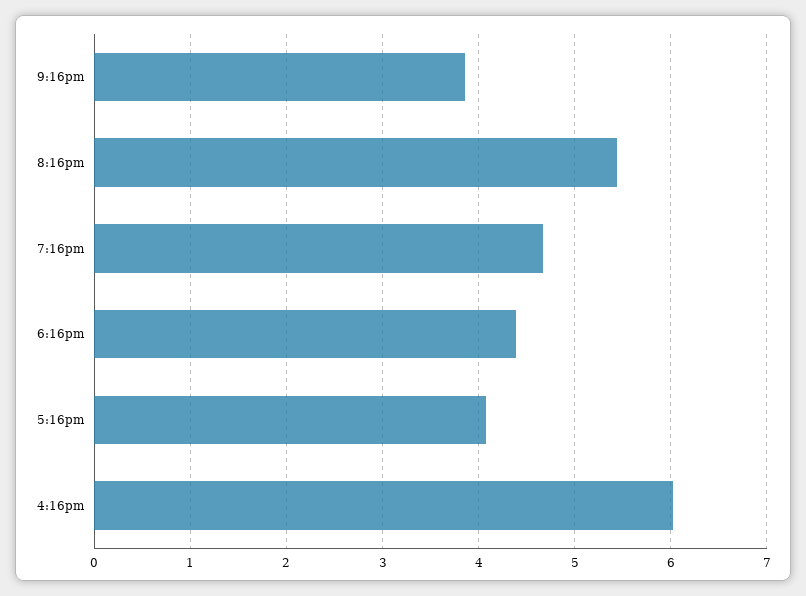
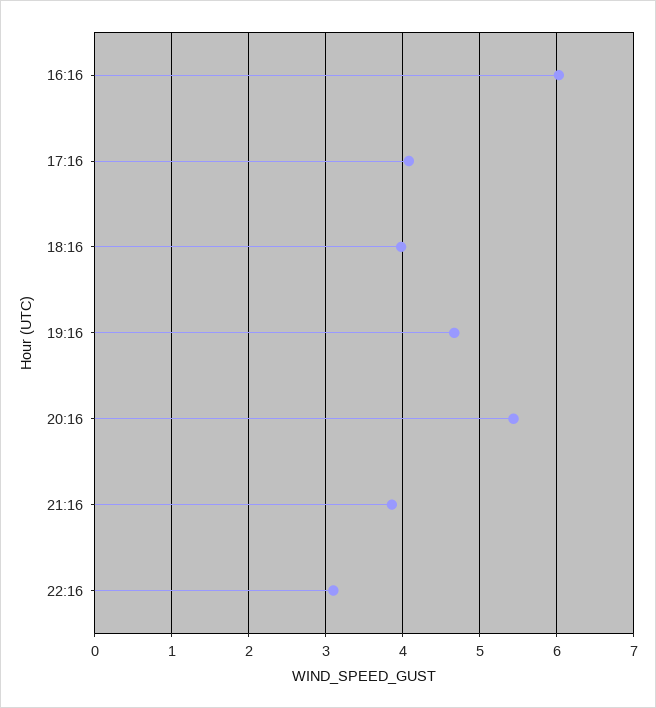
6:16pm: 4.4 -> 4
22:16: none -> 3.1

